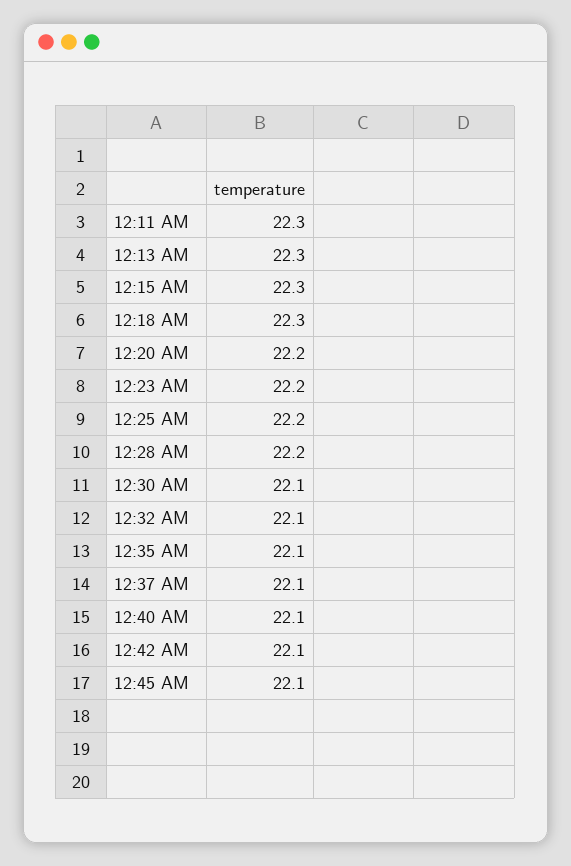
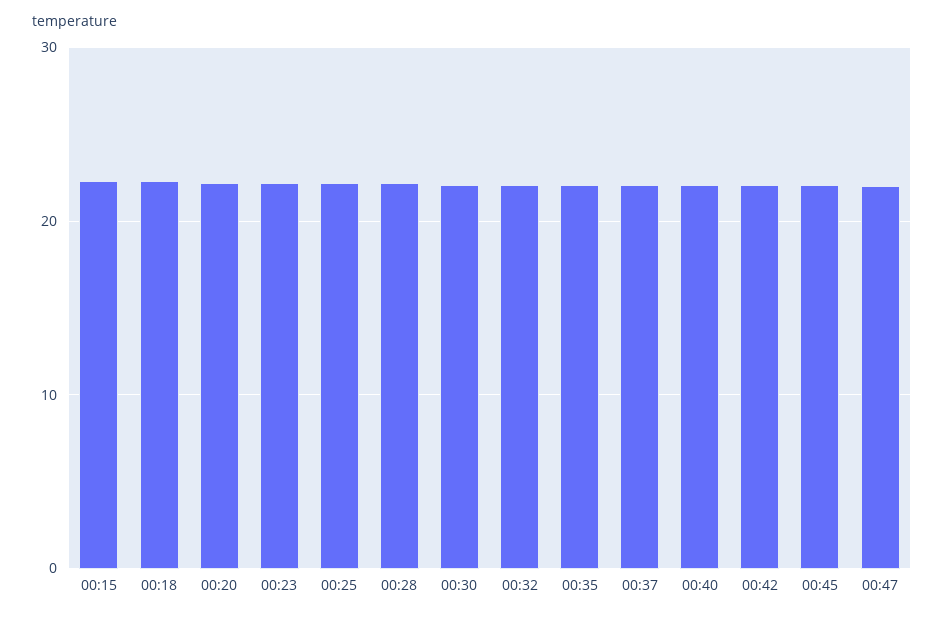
12:11 AM: 22.3 -> none
12:13 AM: 22.3 -> none
00:47: none -> 22

